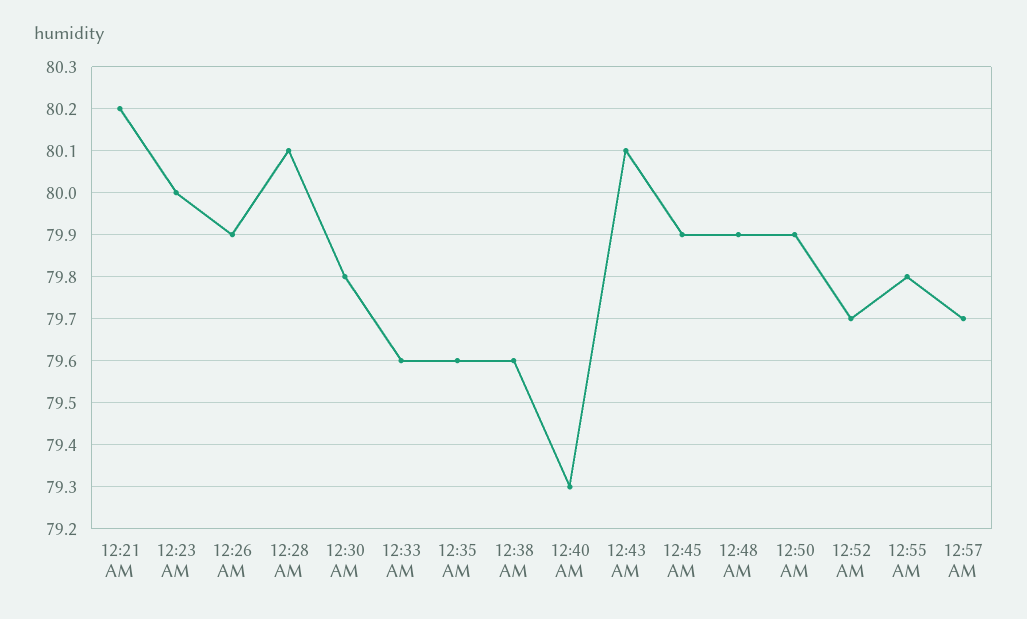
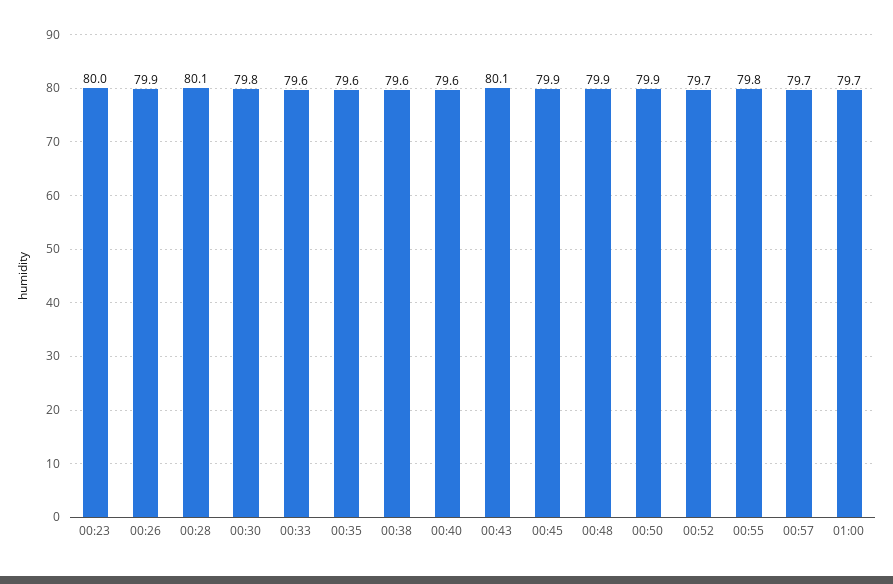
12:21 AM: 80.2 -> none
12:40 AM: 79.3 -> 79.6
01:00: none -> 79.7

